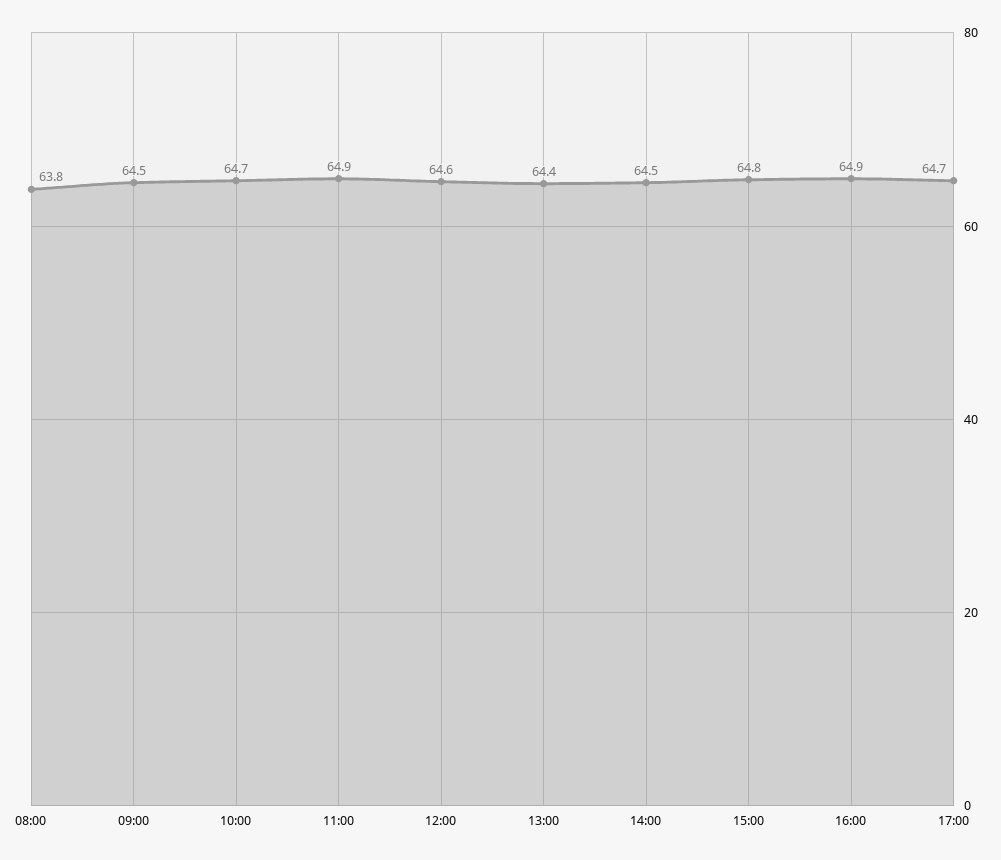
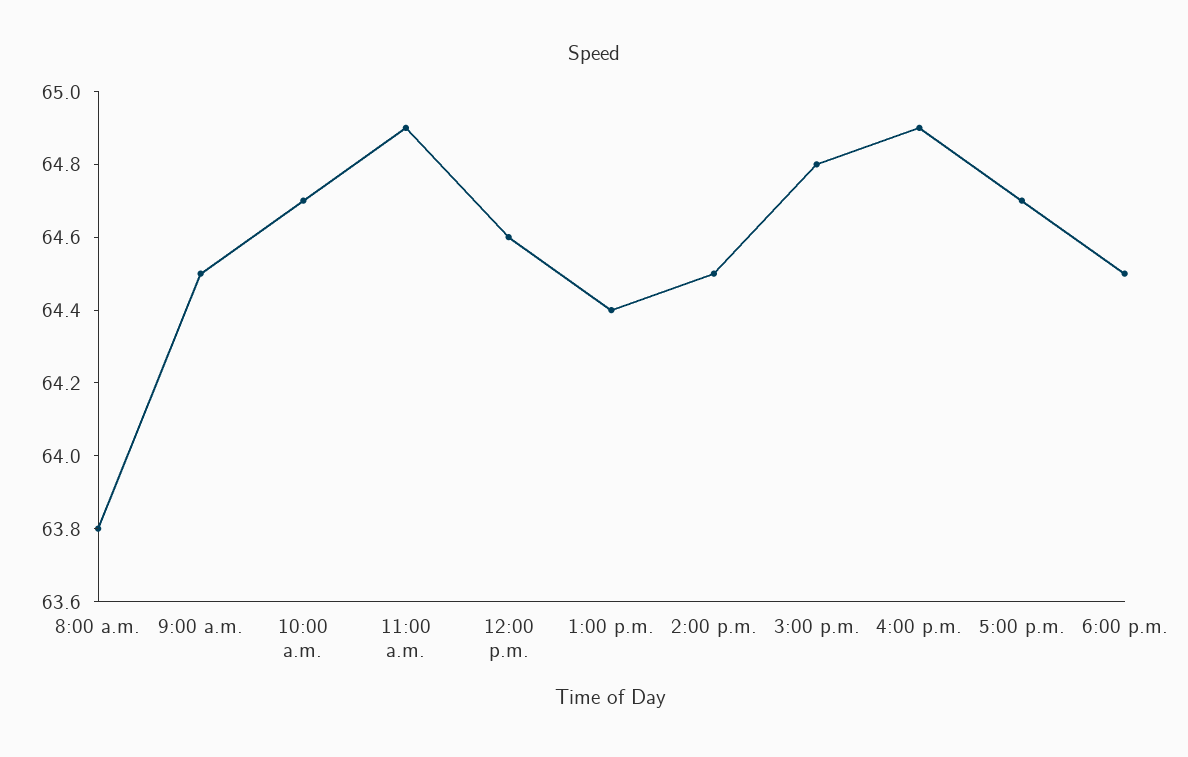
6:00 p.m.: none -> 64.5

